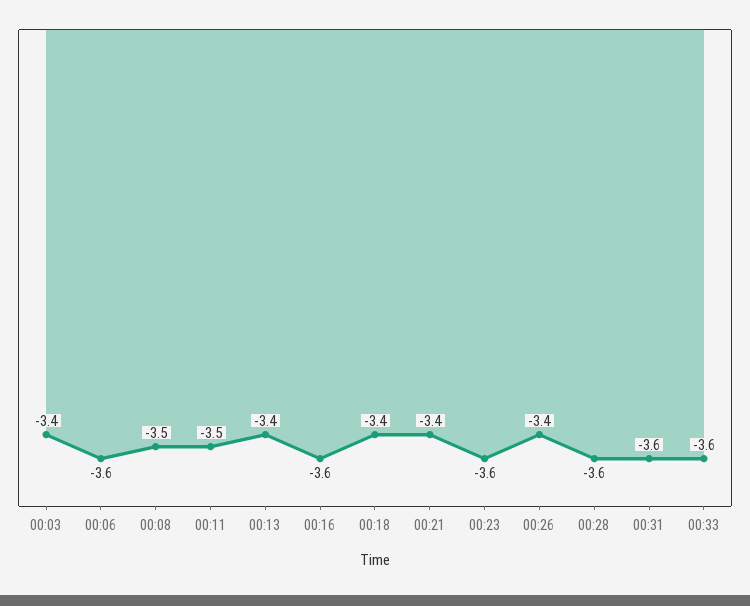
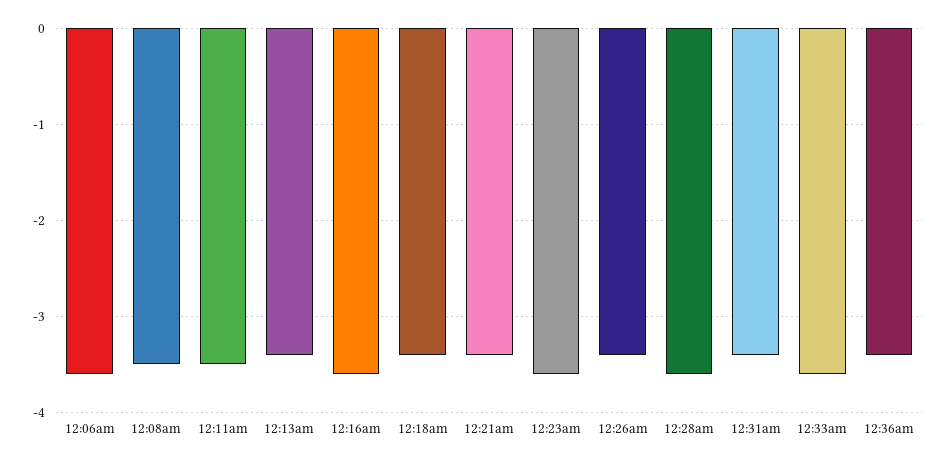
00:03: -3.4 -> none
00:31: -3.6 -> -3.4
12:36am: none -> -3.4

